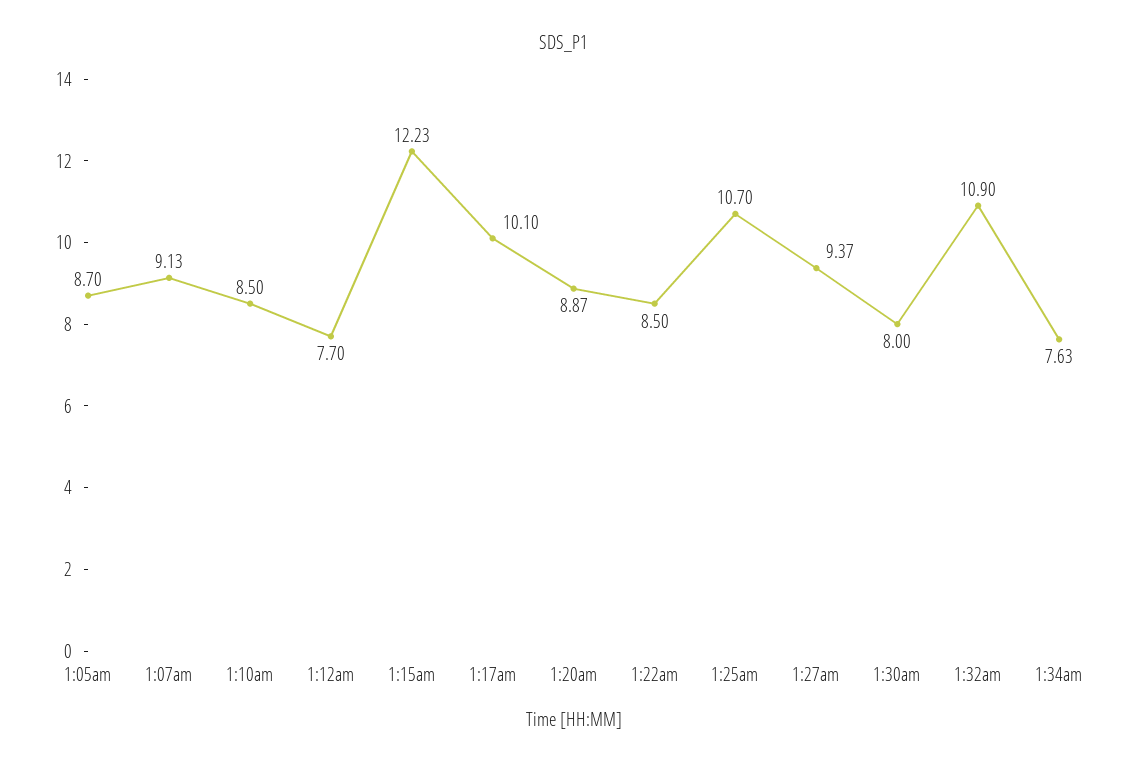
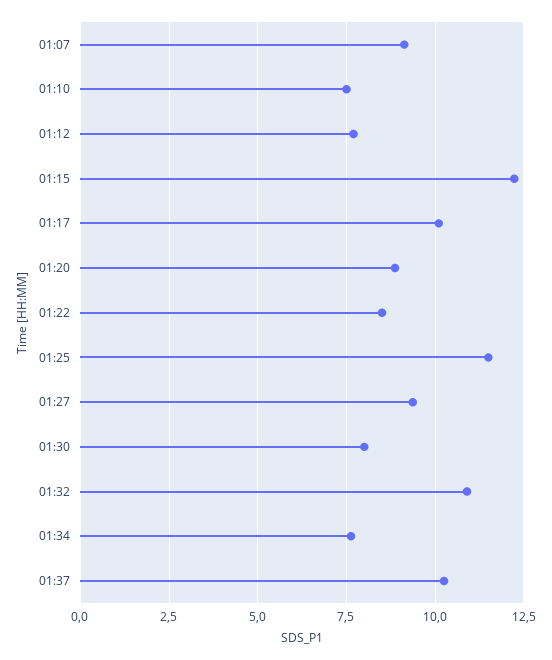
1:05am: 8.7 -> none
1:10am: 8.5 -> 7.5
1:25am: 10.7 -> 11.5
01:37: none -> 10.25

